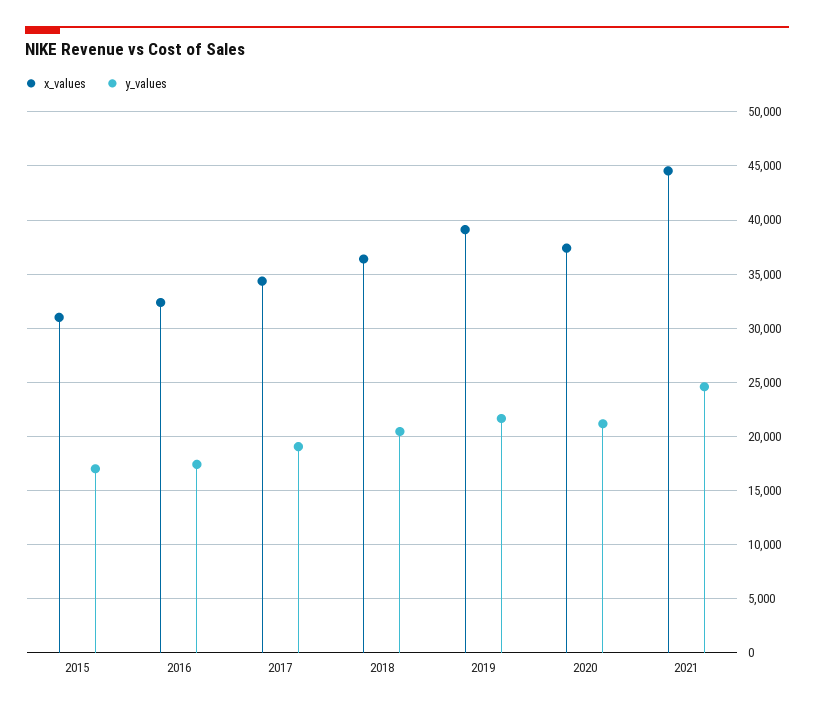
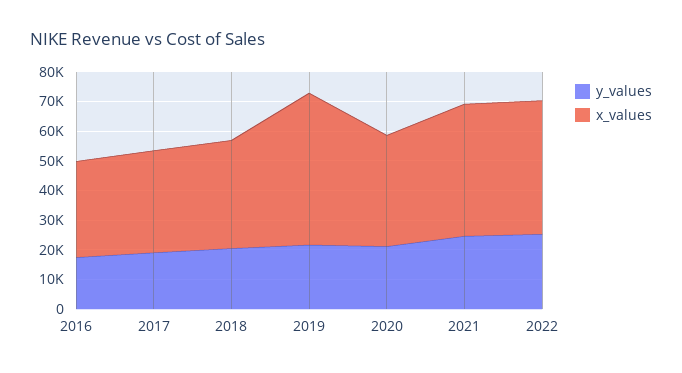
x_values, 2015: 31000 -> none
y_values, 2015: 17000 -> none
x_values, 2019: 39000 -> 50000
y_values, 2022: none -> 25000
x_values, 2022: none -> 45000

